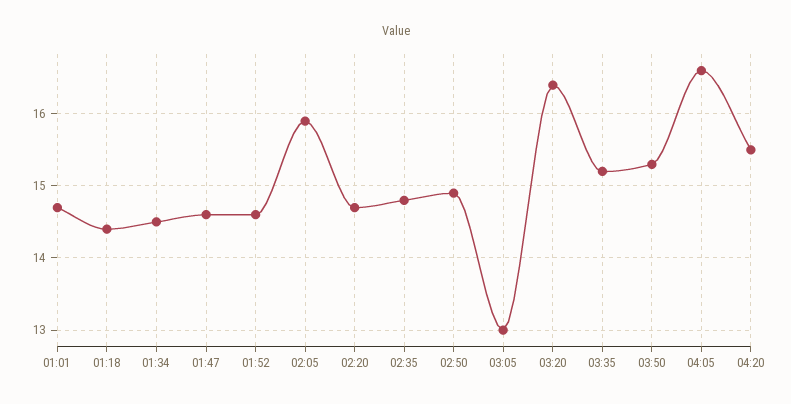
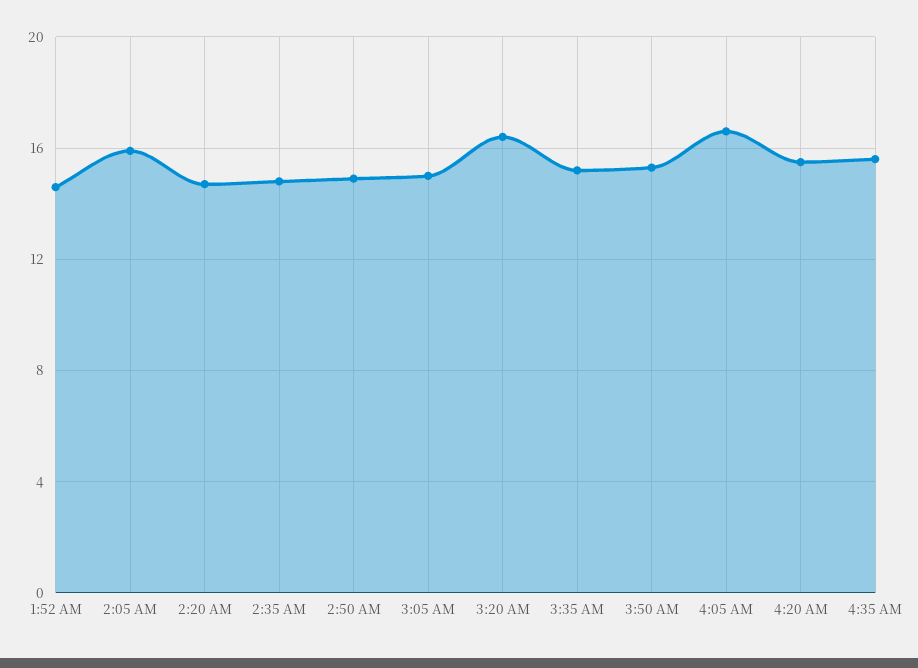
01:01: 14.7 -> none
01:18: 14.4 -> none
01:34: 14.5 -> none
01:47: 14.6 -> none
03:05: 13 -> 15
4:35 AM: none -> 15.5

